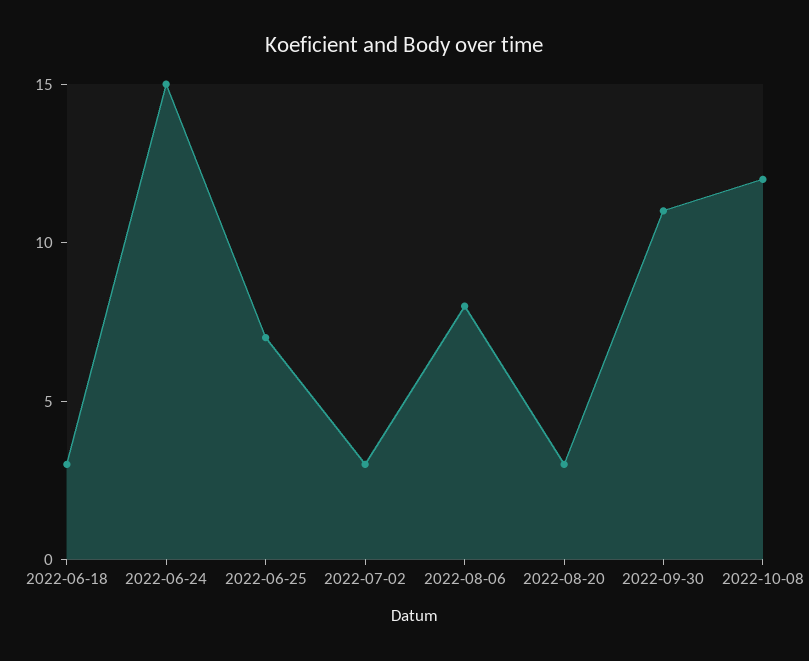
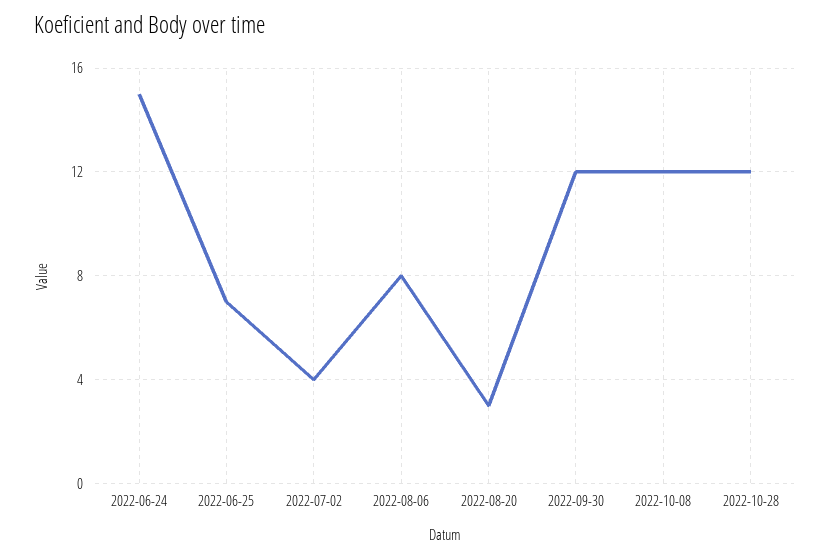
2022-06-18: 3 -> none
2022-07-02: 3 -> 4
2022-09-30: 11 -> 12
2022-10-28: none -> 12

